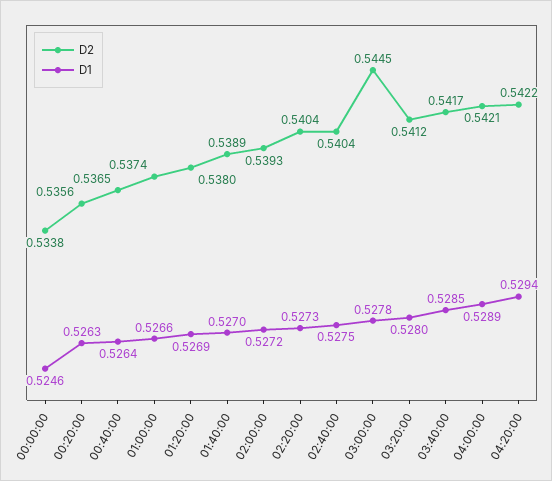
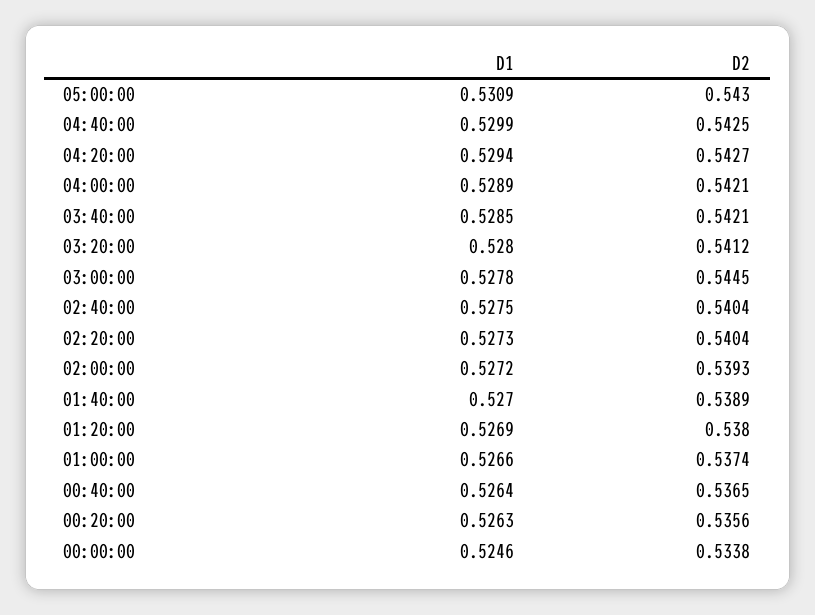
D2, 03:40:00: 0.5417 -> 0.5421
D2, 04:20:00: 0.5422 -> 0.5427
D1, 05:00:00: none -> 0.5309
D2, 05:00:00: none -> 0.543
D1, 04:40:00: none -> 0.5299
D2, 04:40:00: none -> 0.5425

